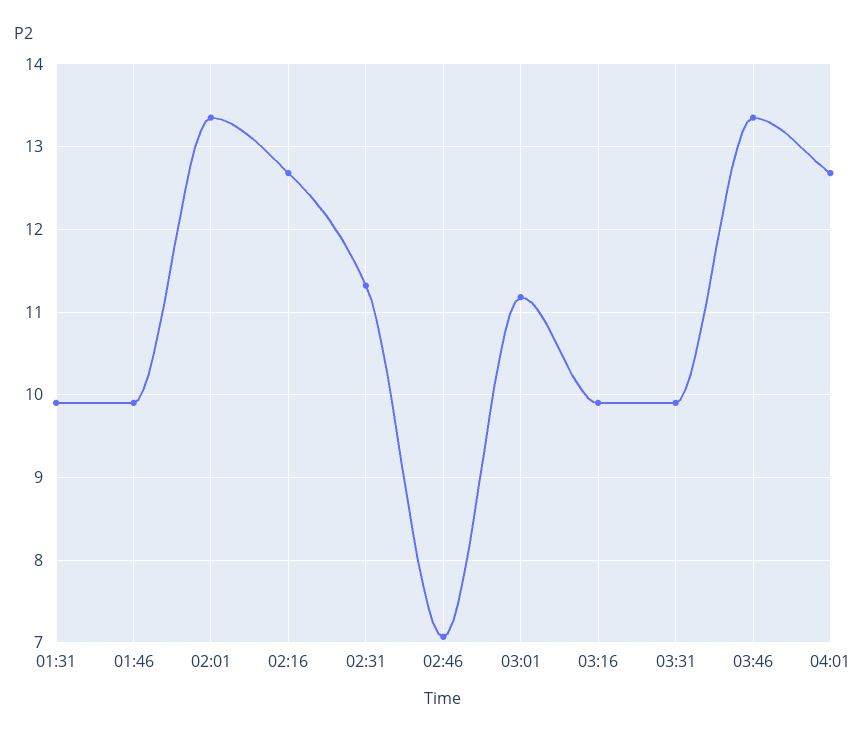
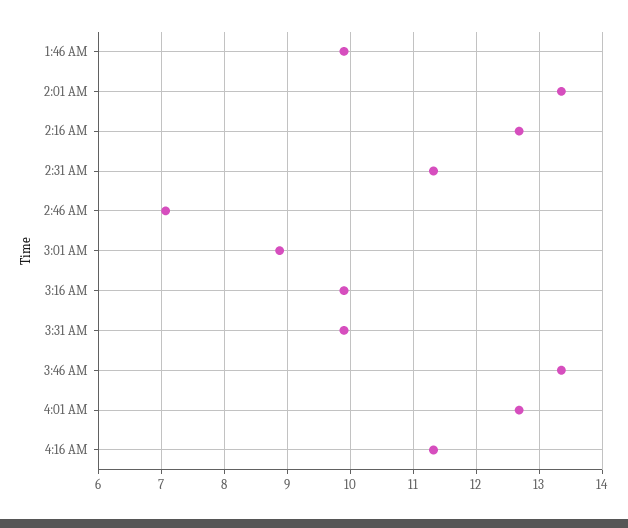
01:31: 9.9 -> none
03:01: 11.2 -> 8.9
4:16 AM: none -> 11.3

